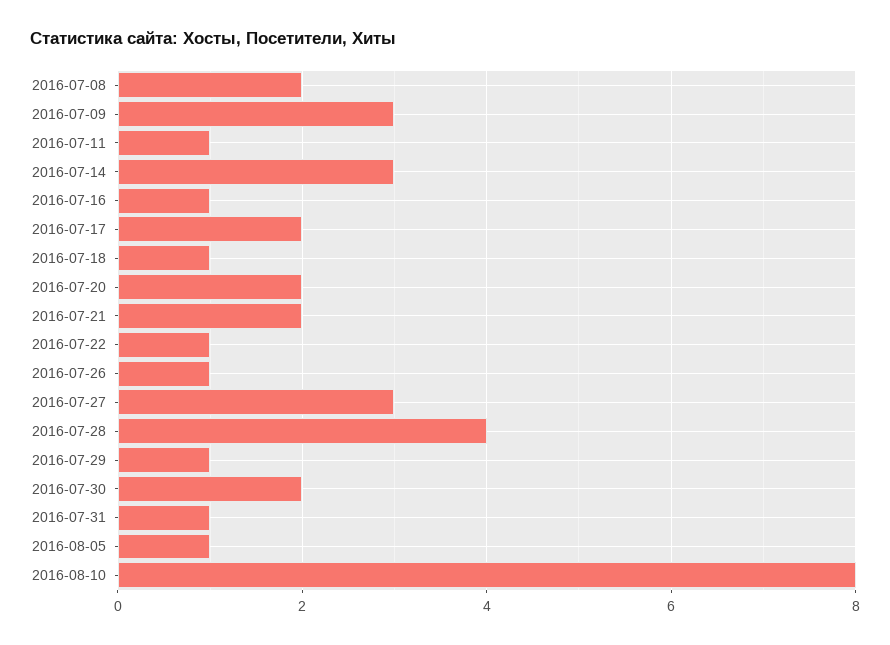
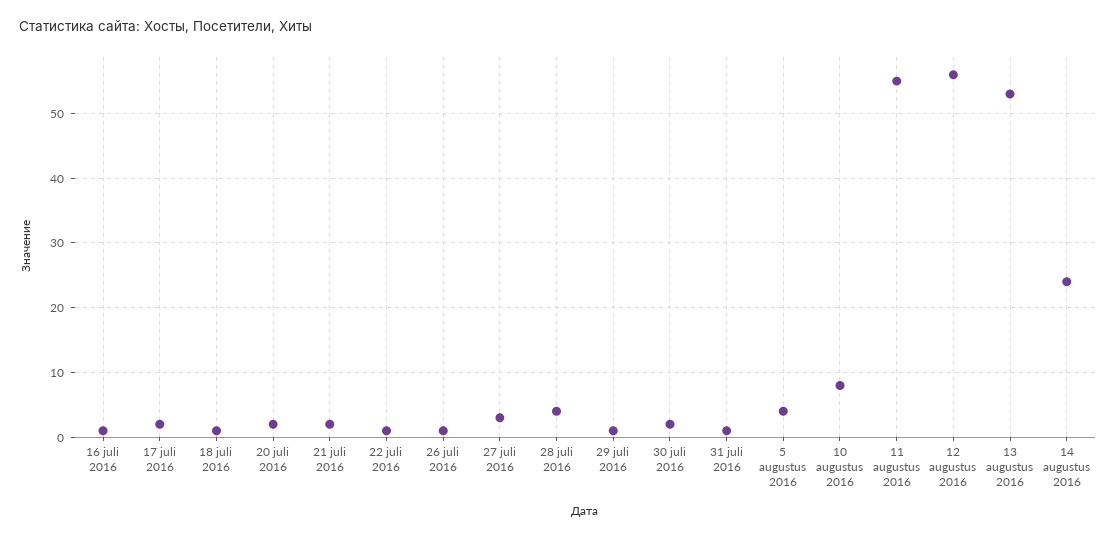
2016-07-08: 2 -> none
2016-07-09: 3 -> none
2016-07-11: 1 -> none
2016-07-14: 3 -> none
2016-08-05: 1 -> 4
11 augustus 2016: none -> 55
12 augustus 2016: none -> 56
13 augustus 2016: none -> 53
14 augustus 2016: none -> 24

